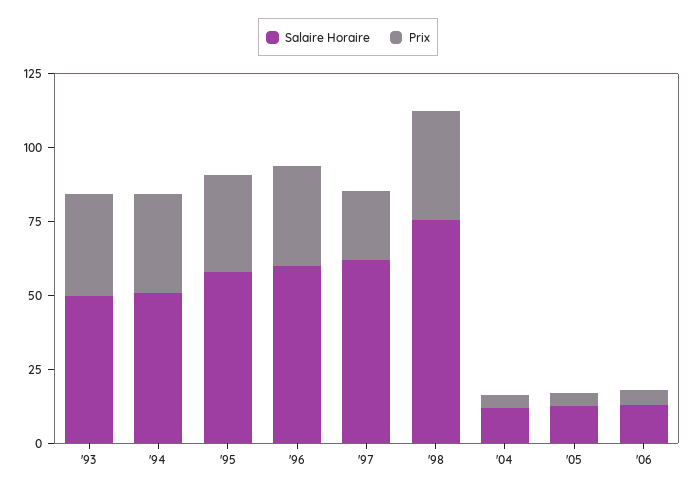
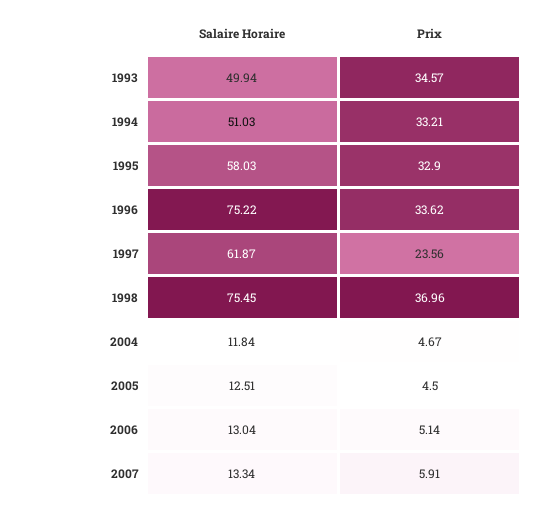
Salaire Horaire, '96: 60 -> 75.22
Salaire Horaire, 2007: none -> 13.34
Prix, 2007: none -> 5.91

